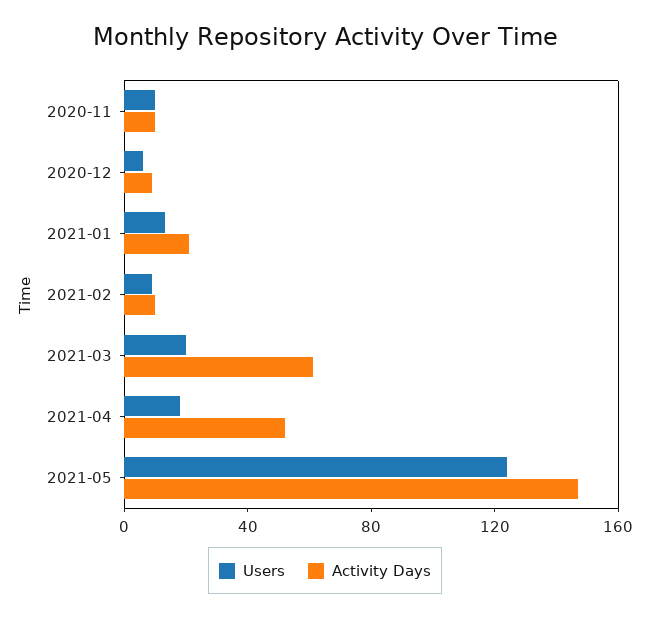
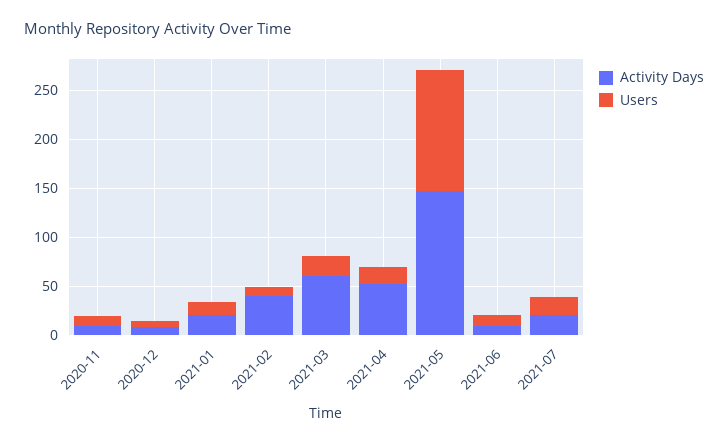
Activity Days, 2021-02: 10 -> 40
Activity Days, 2021-06: none -> 10
Users, 2021-06: none -> 10
Activity Days, 2021-07: none -> 20
Users, 2021-07: none -> 20

